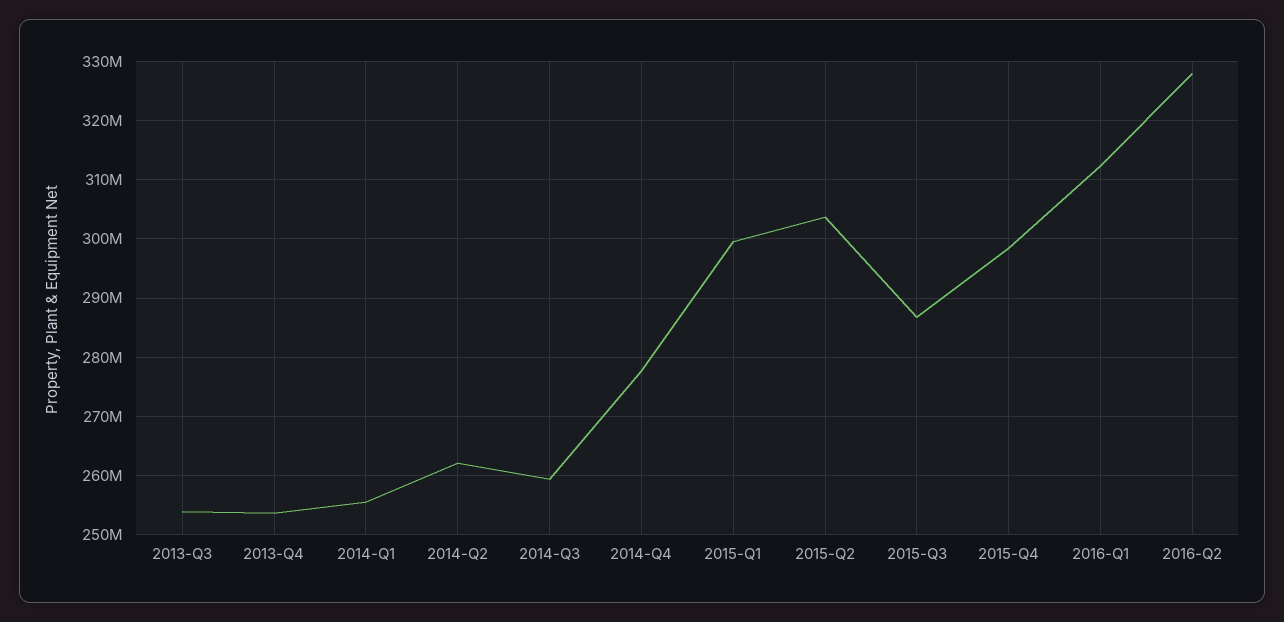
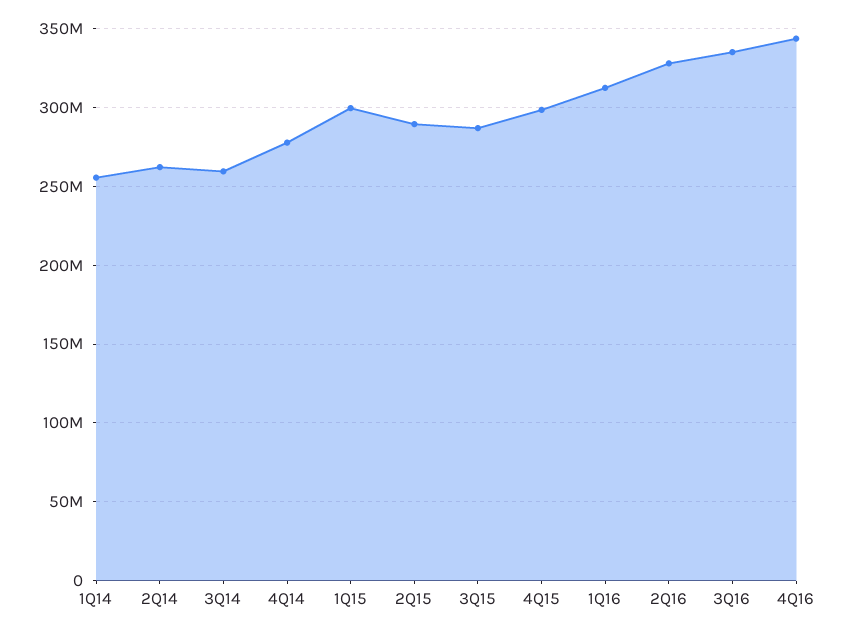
2013-Q3: 254000000 -> none
2013-Q4: 254000000 -> none
2015-Q2: 304000000 -> 290000000
3Q16: none -> 335000000
4Q16: none -> 345000000

